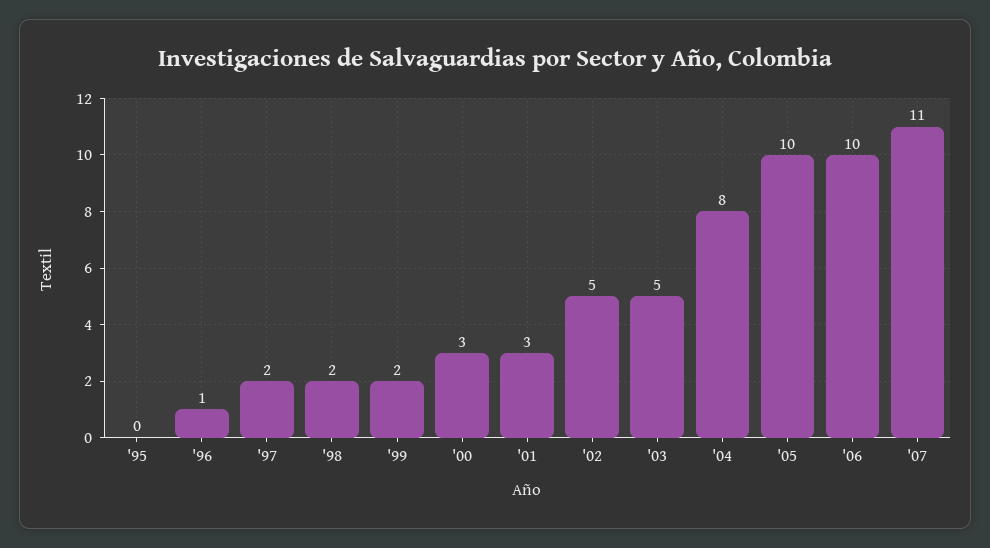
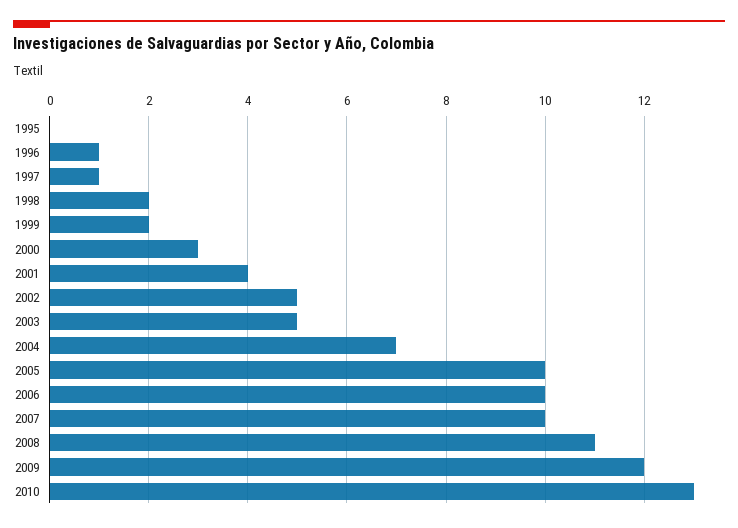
'97: 2 -> 1
'01: 3 -> 4
'04: 8 -> 7
'07: 11 -> 10
2008: none -> 11
2009: none -> 12
2010: none -> 13

